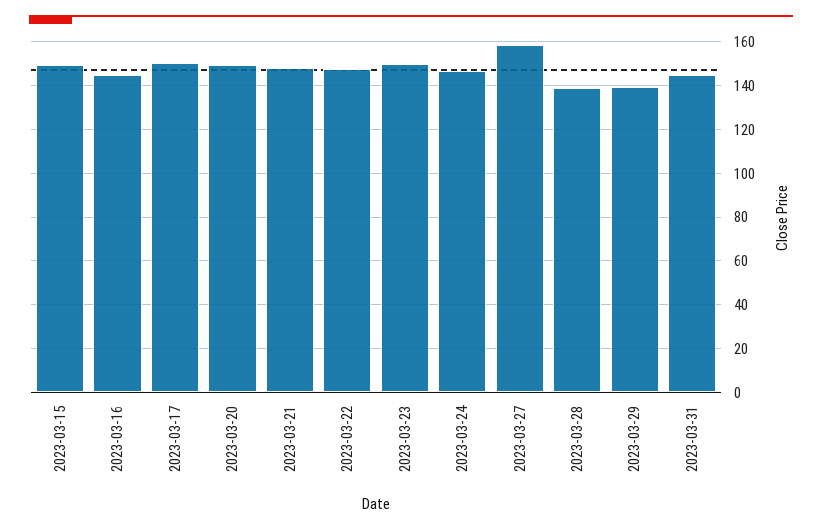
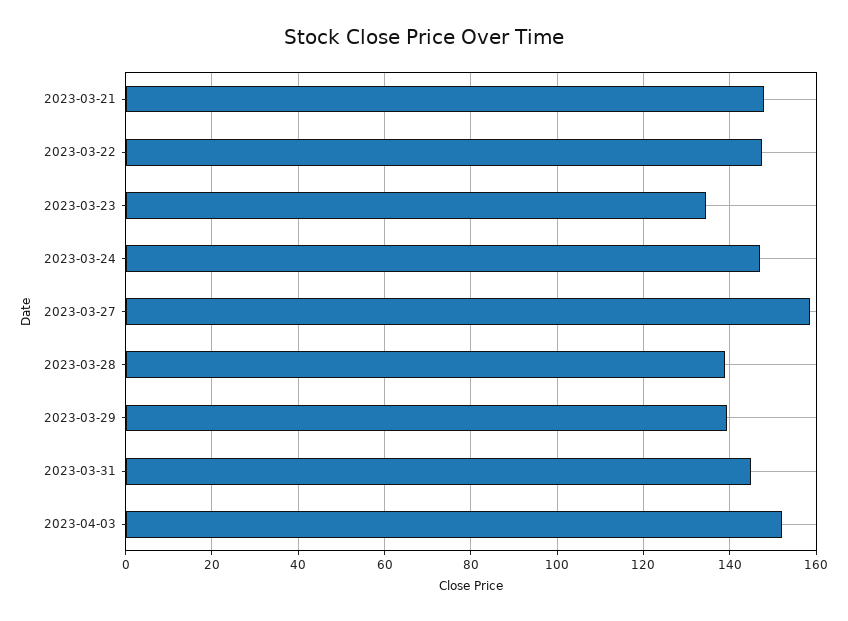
2023-03-15: 150 -> none
2023-03-16: 145 -> none
2023-03-17: 150 -> none
2023-03-20: 150 -> none
2023-03-23: 150 -> 134
2023-04-03: none -> 152

